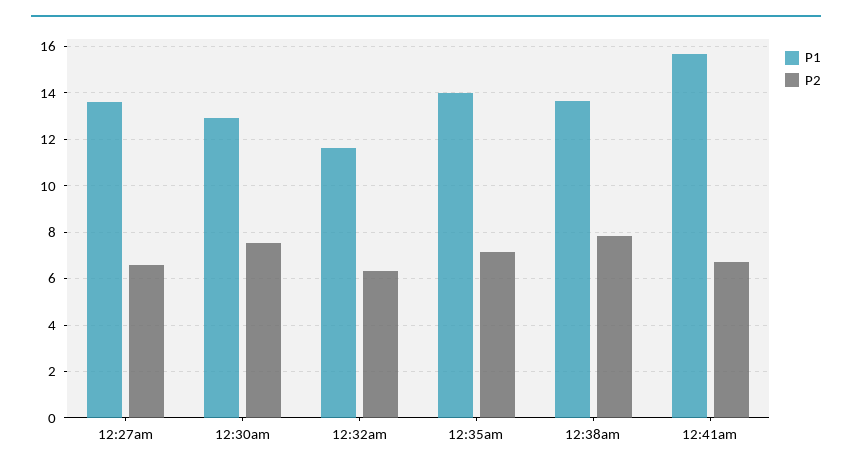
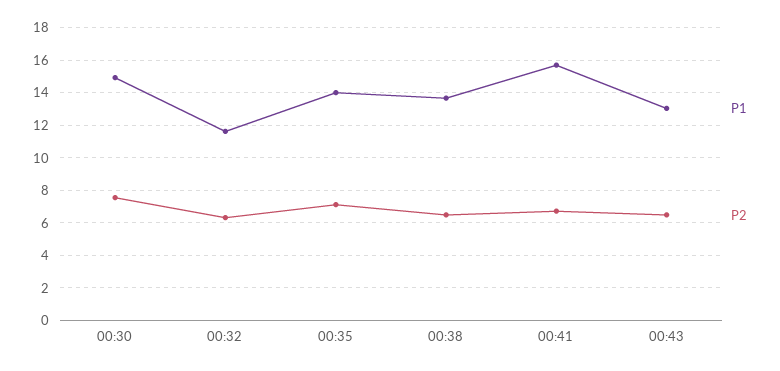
P1, 12:27am: 13.5 -> none
P2, 12:27am: 6.5 -> none
P1, 12:30am: 13 -> 15
P2, 12:38am: 8 -> 6.5
P1, 00:43: none -> 13
P2, 00:43: none -> 6.5

